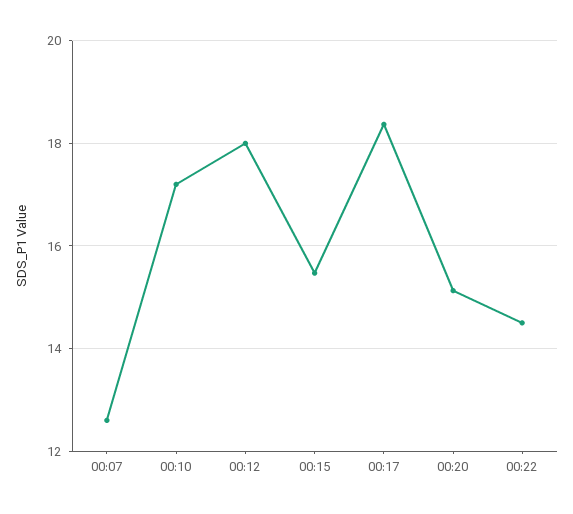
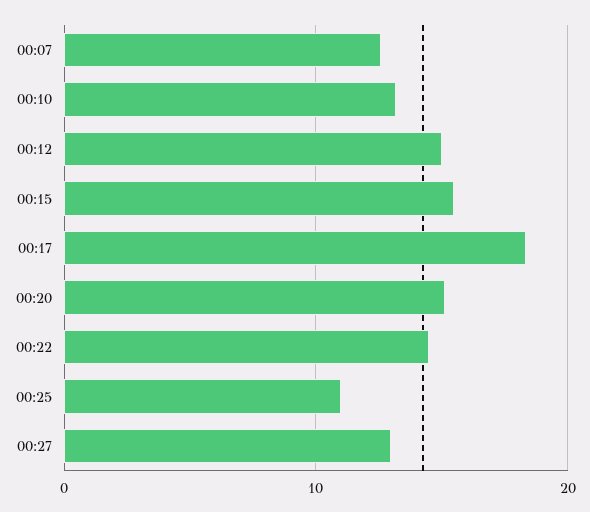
00:10: 17.2 -> 13
00:12: 18 -> 15
00:25: none -> 11
00:27: none -> 13

